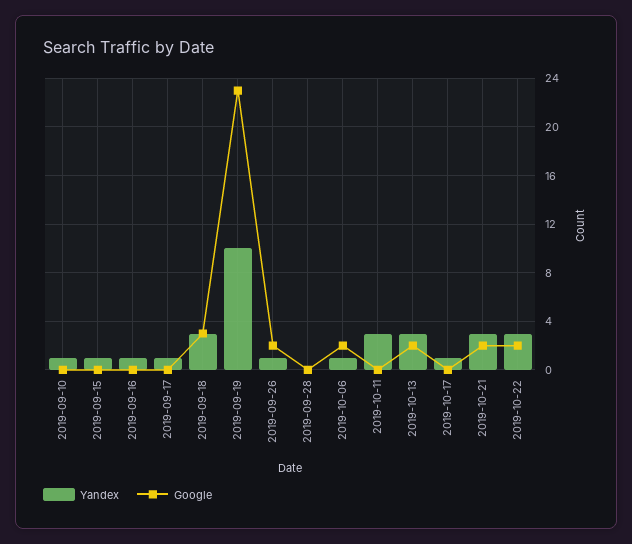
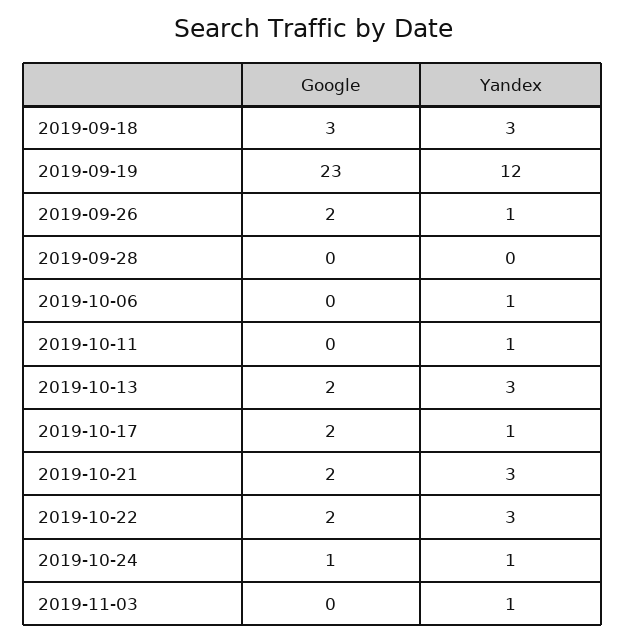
Yandex, 2019-09-10: 1 -> none
Google, 2019-09-10: 0 -> none
Yandex, 2019-09-15: 1 -> none
Google, 2019-09-15: 0 -> none
Yandex, 2019-09-16: 1 -> none
Google, 2019-09-16: 0 -> none
Yandex, 2019-09-17: 1 -> none
Google, 2019-09-17: 0 -> none
Yandex, 2019-09-19: 10 -> 12
Google, 2019-10-06: 2 -> 0
Yandex, 2019-10-11: 3 -> 1
Google, 2019-10-17: 0 -> 2
Google, 2019-10-24: none -> 1
Yandex, 2019-10-24: none -> 1
Google, 2019-11-03: none -> 0
Yandex, 2019-11-03: none -> 1

